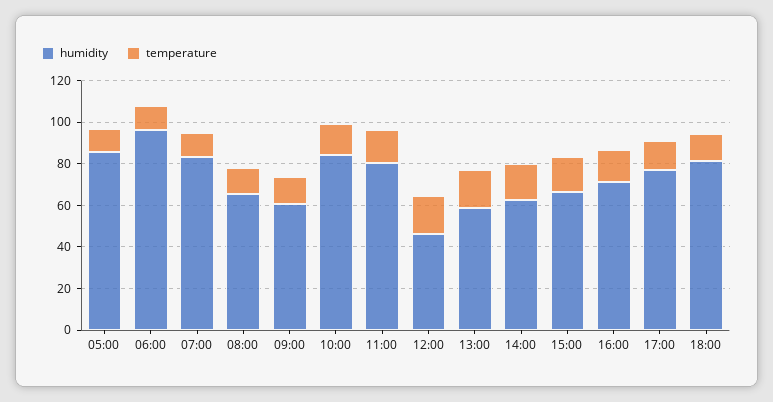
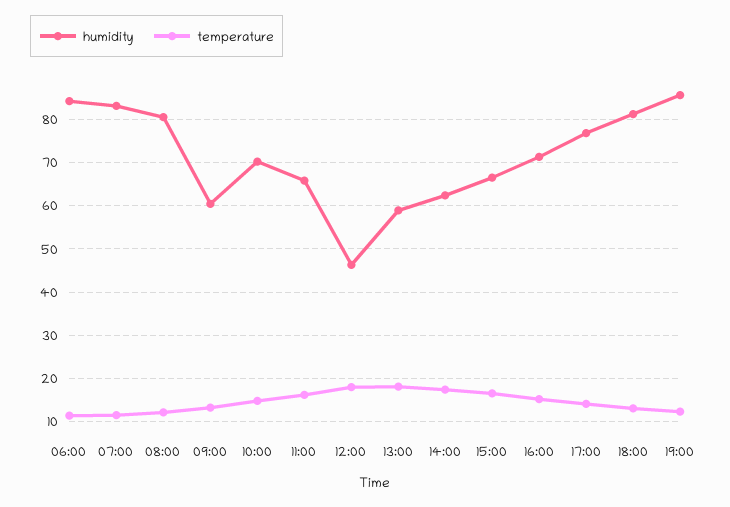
humidity, 05:00: 85 -> none
temperature, 05:00: 10 -> none
humidity, 06:00: 95 -> 84
humidity, 08:00: 65 -> 80
humidity, 10:00: 85 -> 70
humidity, 11:00: 80 -> 66
humidity, 19:00: none -> 86
temperature, 19:00: none -> 12

